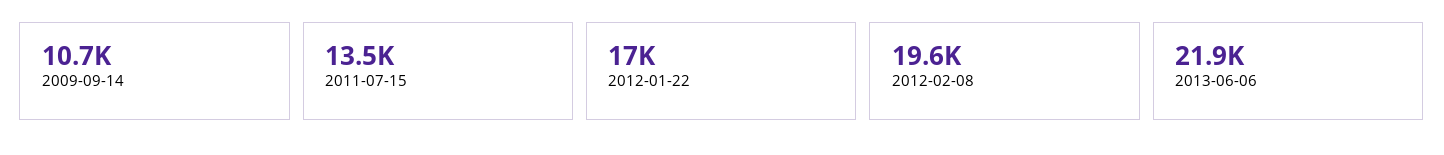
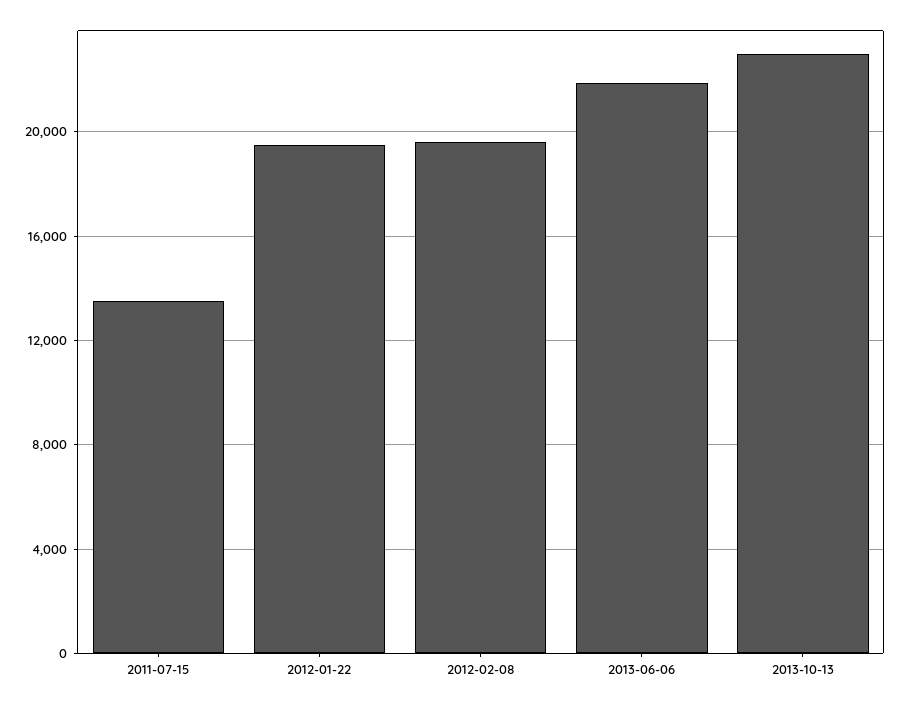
2009-09-14: 10700 -> none
2012-01-22: 17000 -> 19500
2013-10-13: none -> 23000

